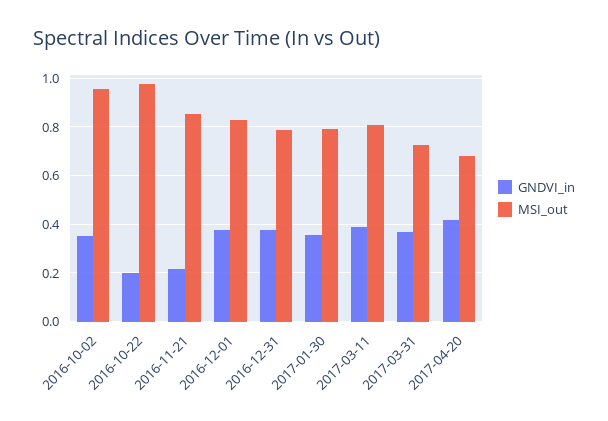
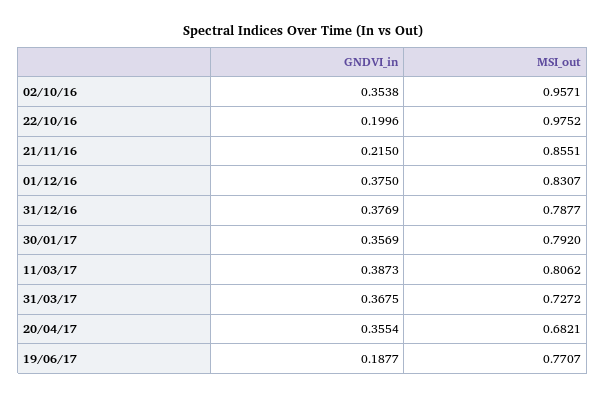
GNDVI_in, 2017-04-20: 0.425 -> 0.3554
GNDVI_in, 19/06/17: none -> 0.1877
MSI_out, 19/06/17: none -> 0.7707

